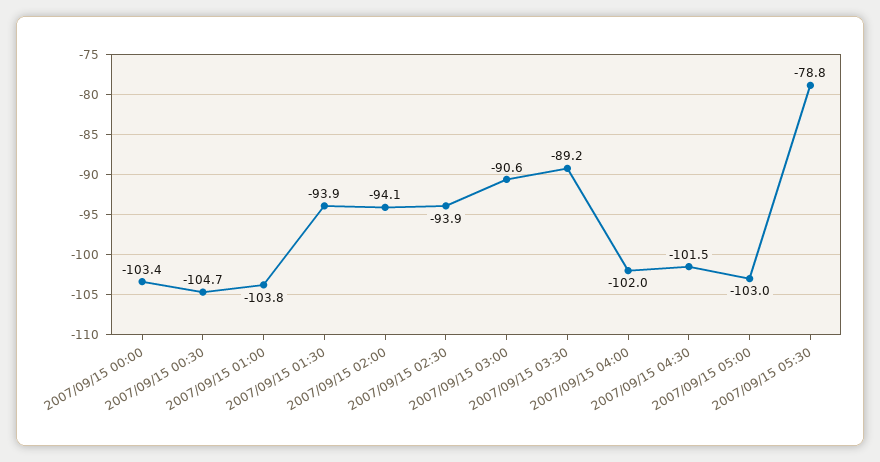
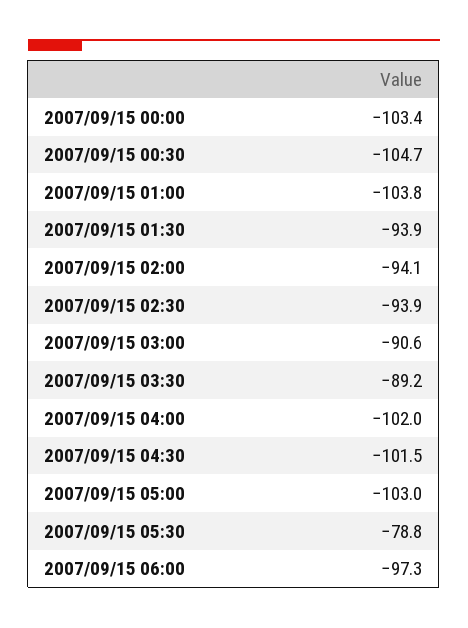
2007/09/15 06:00: none -> -97.3

